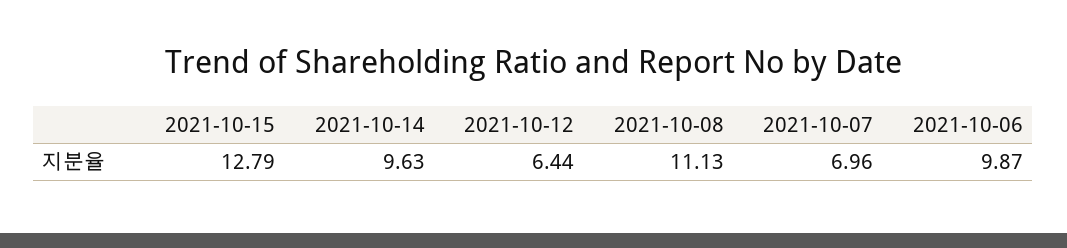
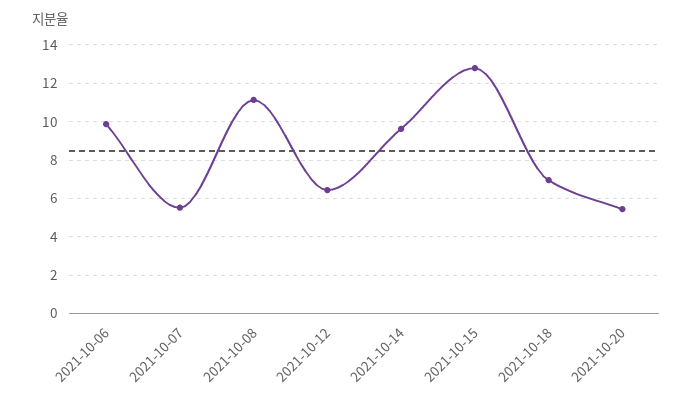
2021-10-07: 6.96 -> 5.5
2021-10-18: none -> 7
2021-10-20: none -> 5.5

